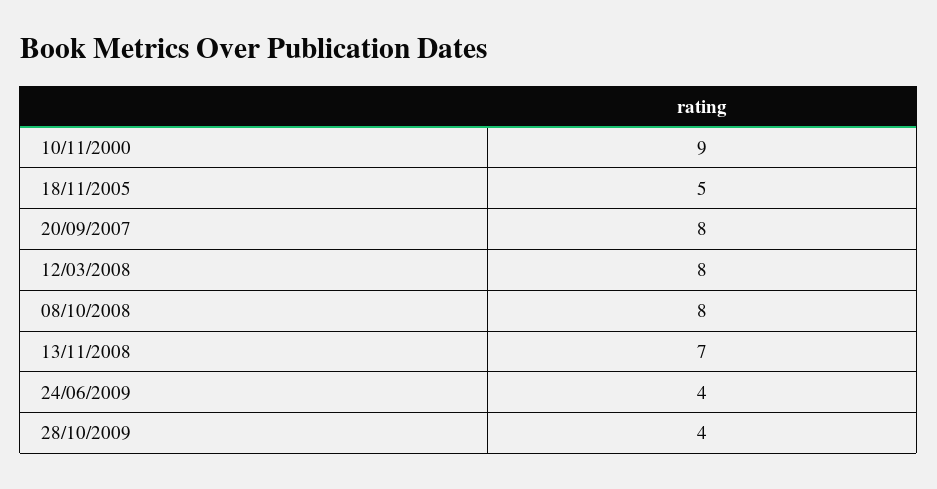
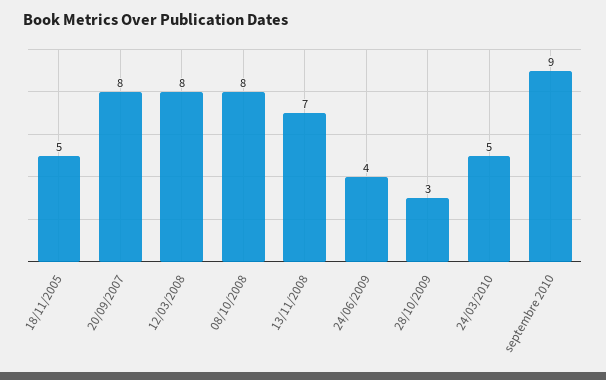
10/11/2000: 9 -> none
28/10/2009: 4 -> 3
24/03/2010: none -> 5
septembre 2010: none -> 9

